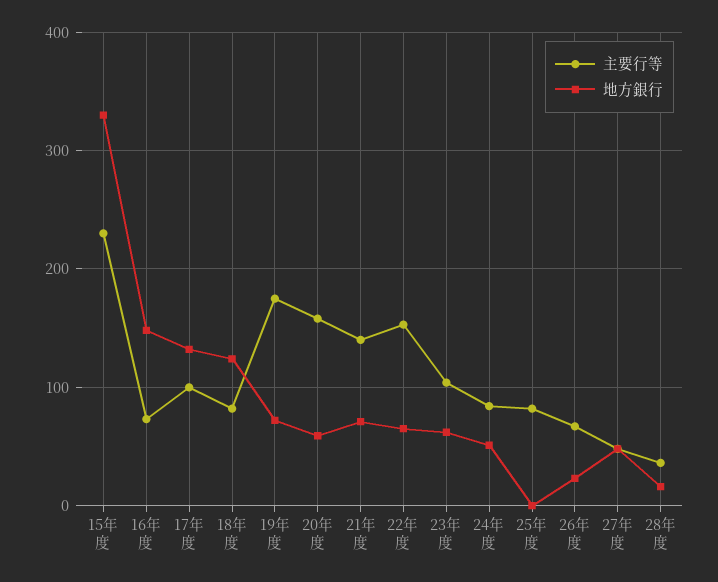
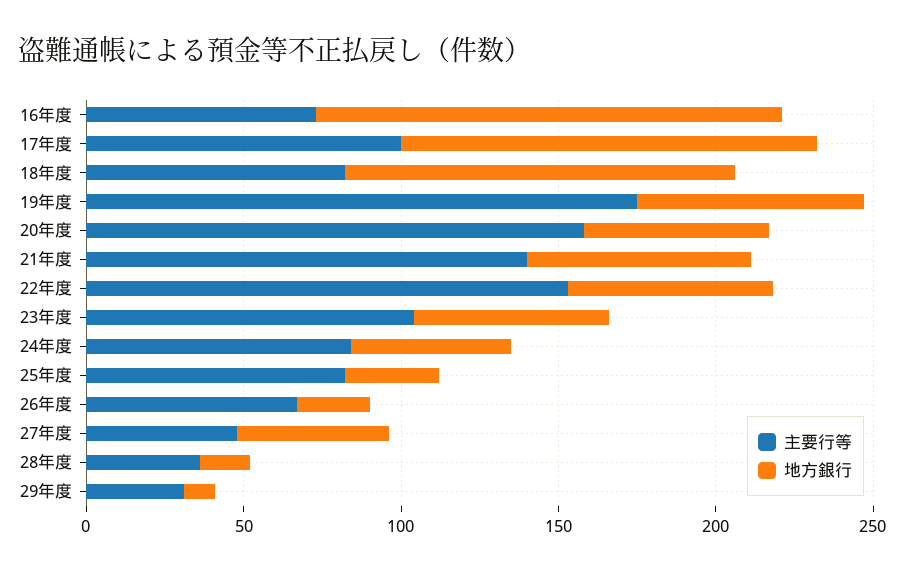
主要行等, 15年度: 230 -> none
地方銀行, 15年度: 330 -> none
地方銀行, 25年度: 0 -> 30
主要行等, 29年度: none -> 30
地方銀行, 29年度: none -> 10

